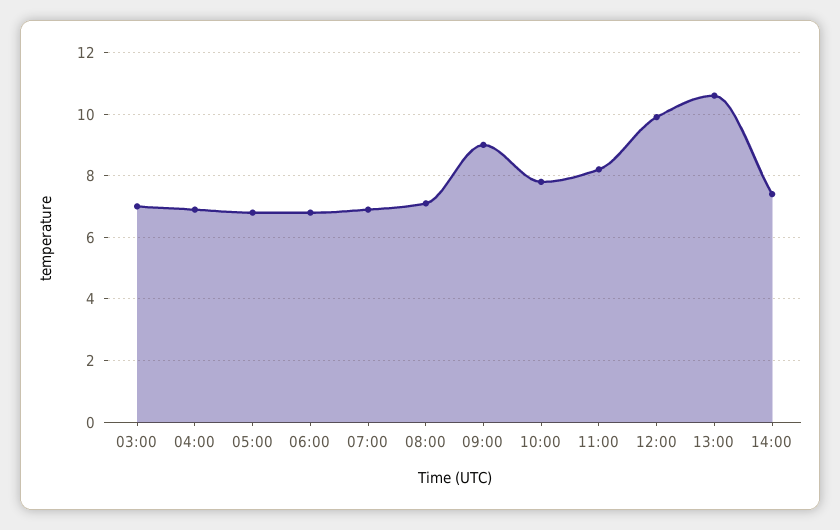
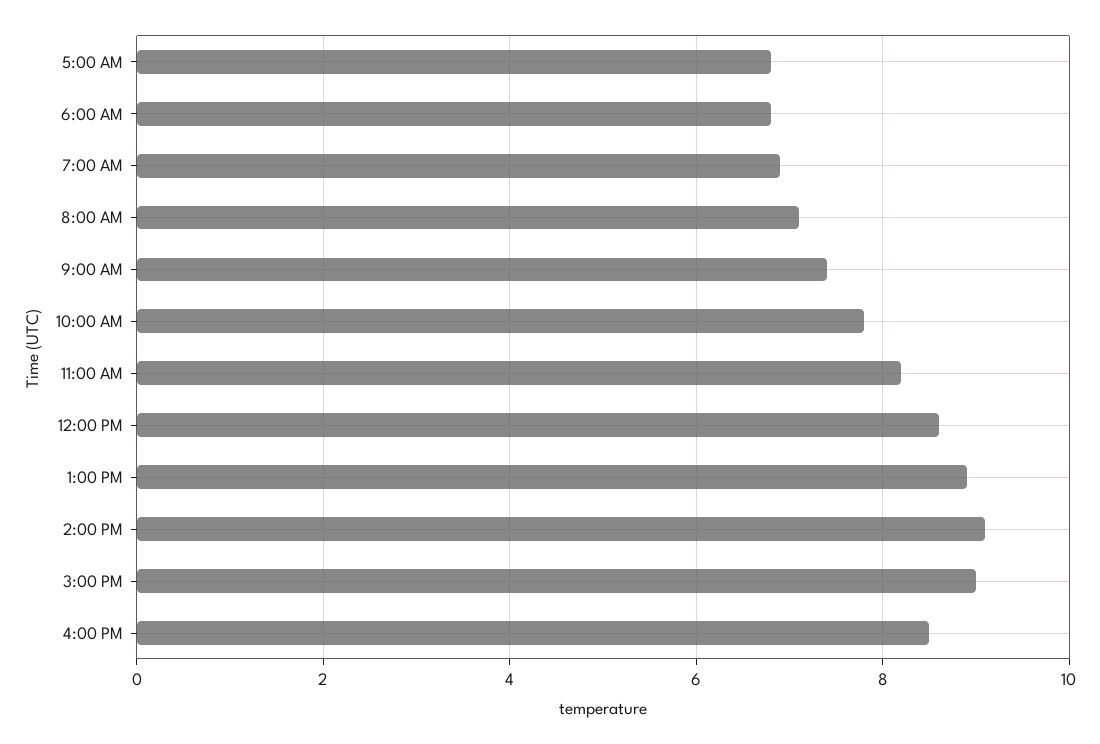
03:00: 7 -> none
04:00: 7 -> none
09:00: 9 -> 7.5
12:00: 10 -> 8.5
13:00: 10.5 -> 9
14:00: 7.5 -> 9
3:00 PM: none -> 9
4:00 PM: none -> 8.5

